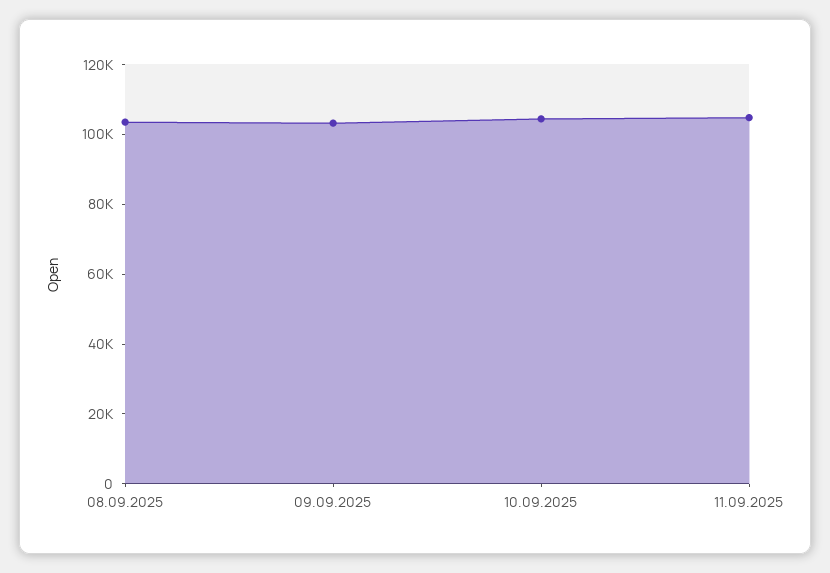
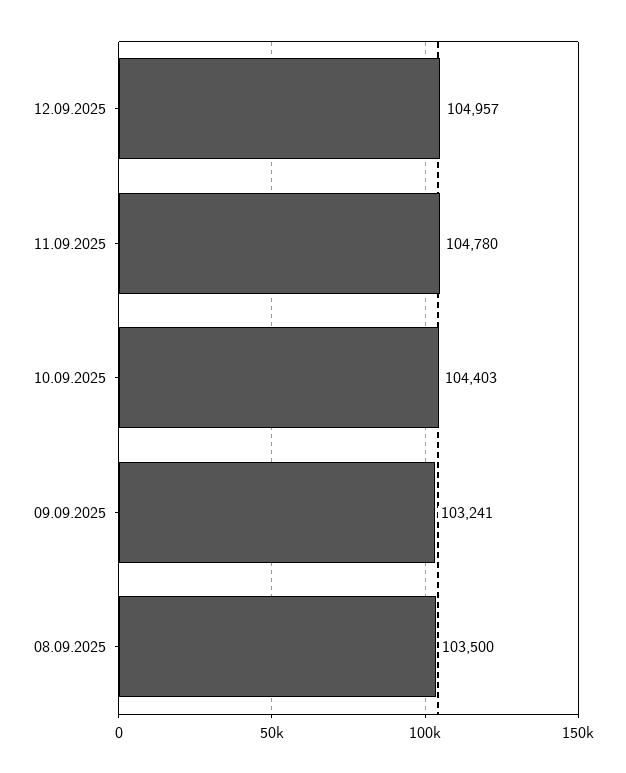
12.09.2025: none -> 104957

